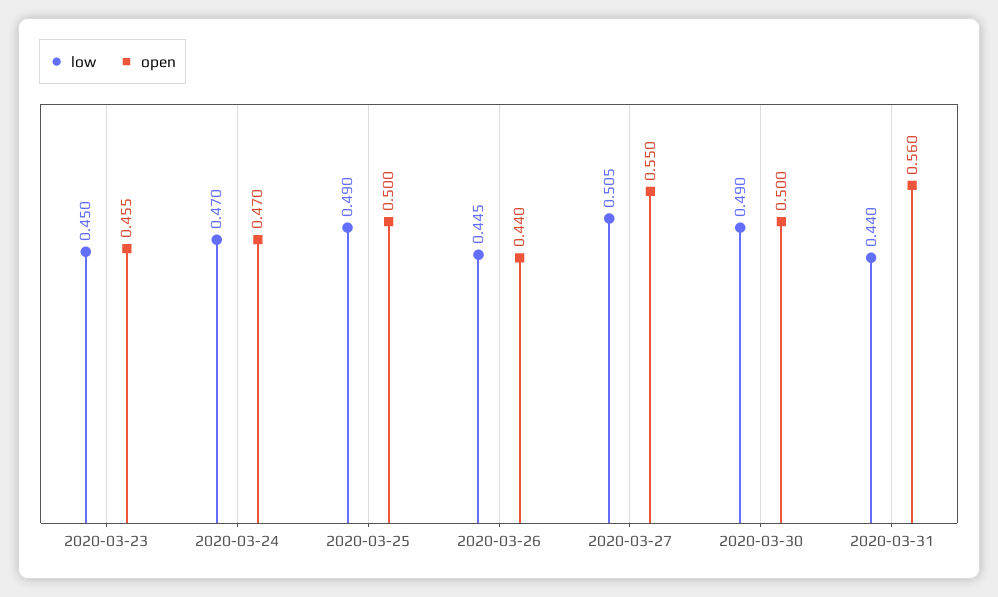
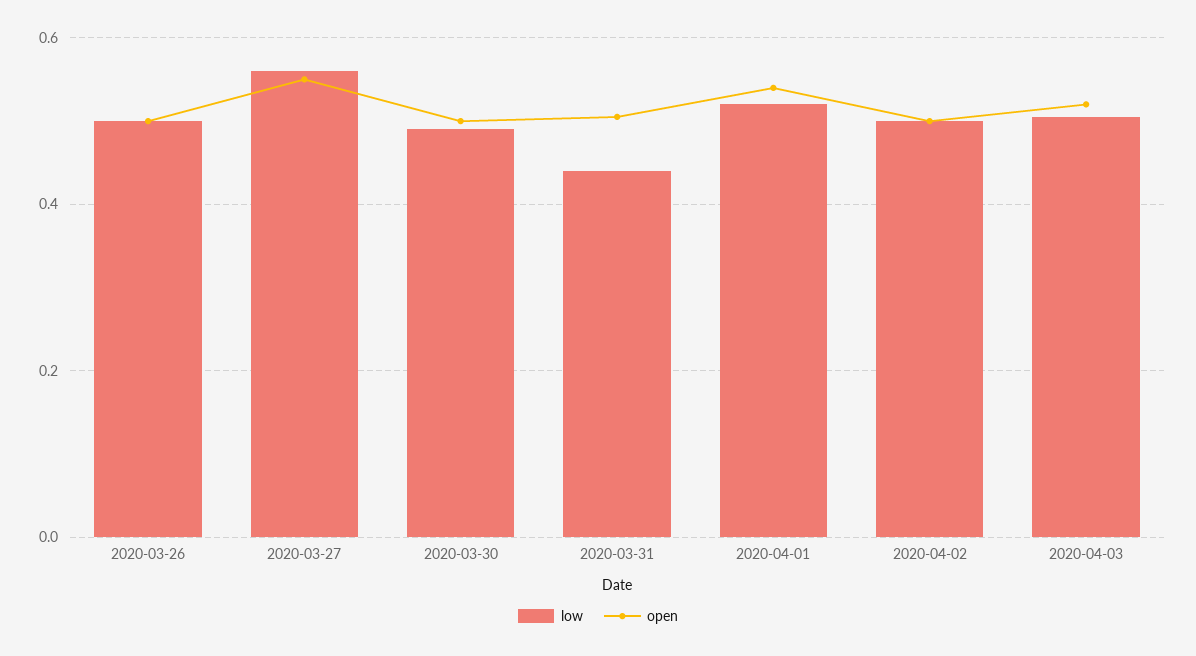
low, 2020-03-23: 0.45 -> none
open, 2020-03-23: 0.455 -> none
low, 2020-03-24: 0.47 -> none
open, 2020-03-24: 0.47 -> none
low, 2020-03-25: 0.49 -> none
open, 2020-03-25: 0.5 -> none
low, 2020-03-26: 0.445 -> 0.5
open, 2020-03-26: 0.44 -> 0.5
low, 2020-03-27: 0.505 -> 0.56
open, 2020-03-31: 0.56 -> 0.5
low, 2020-04-01: none -> 0.52
open, 2020-04-01: none -> 0.54
low, 2020-04-02: none -> 0.5
open, 2020-04-02: none -> 0.5
low, 2020-04-03: none -> 0.5
open, 2020-04-03: none -> 0.52

